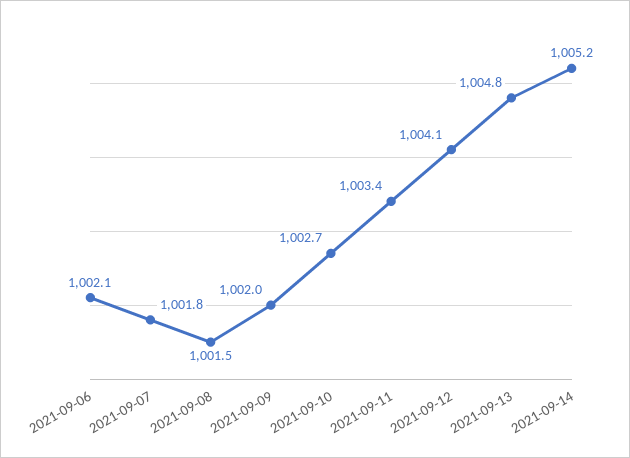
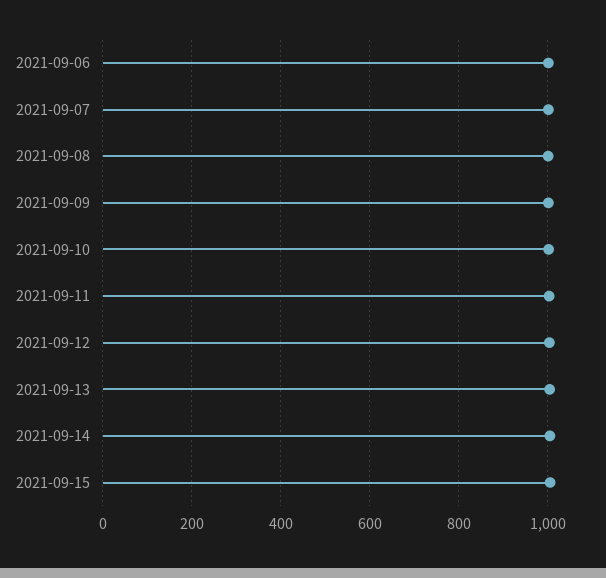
2021-09-15: none -> 1000

